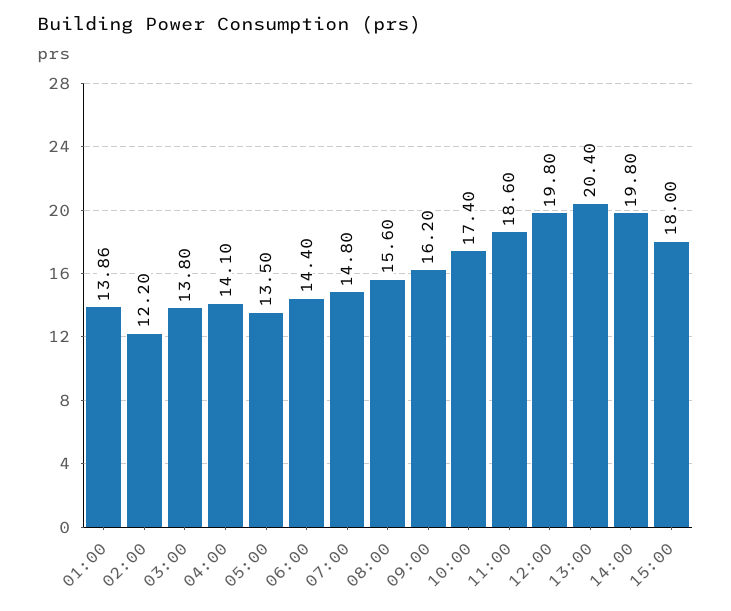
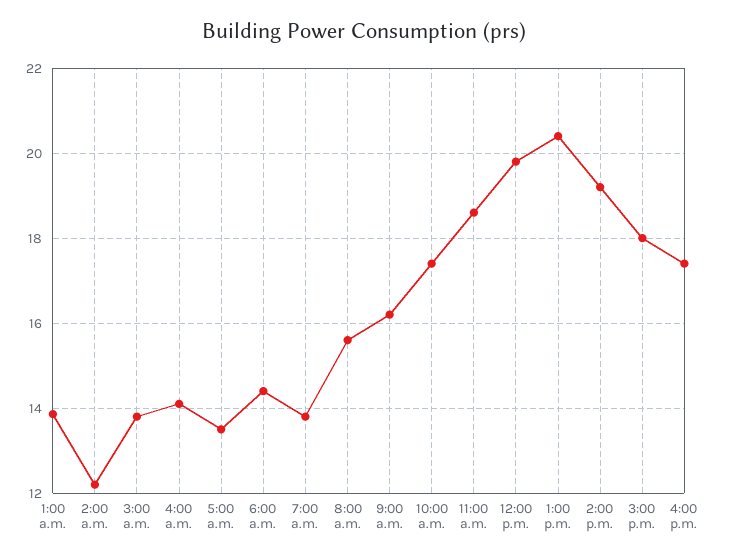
07:00: 14.8 -> 13.8
14:00: 19.8 -> 19.2
4:00 p.m.: none -> 17.4

